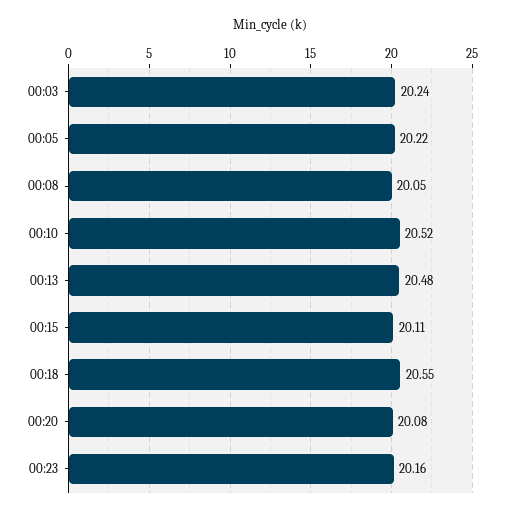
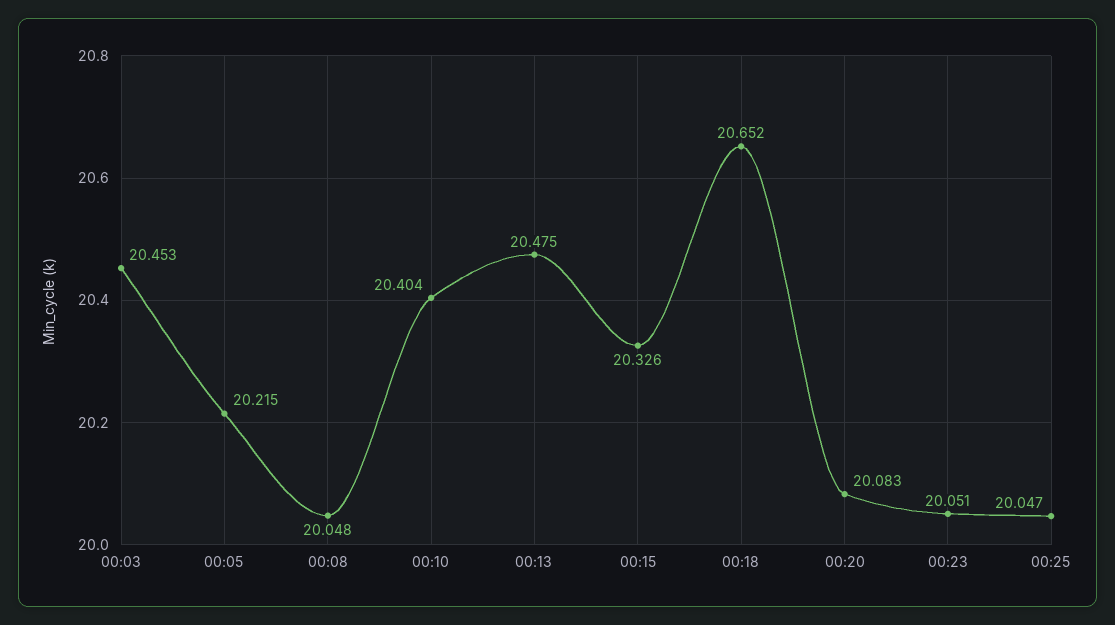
00:03: 20.24 -> 20.453
00:10: 20.52 -> 20.404
00:15: 20.11 -> 20.326
00:18: 20.55 -> 20.652
00:23: 20.16 -> 20.051
00:25: none -> 20.047

